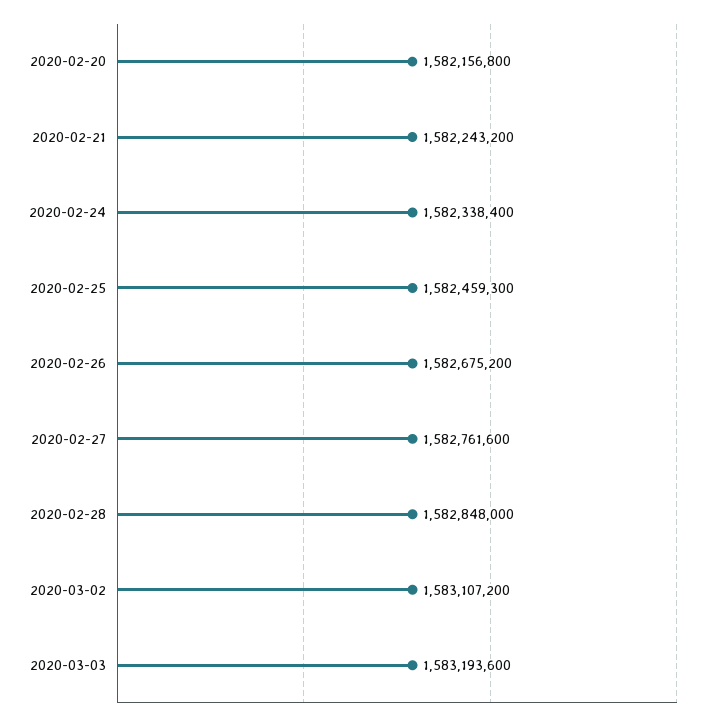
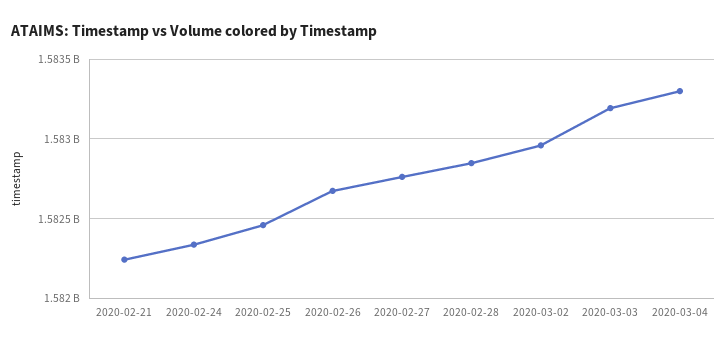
2020-02-20: 1582156800 -> none
2020-03-02: 1583107200 -> 1582950000
2020-03-04: none -> 1583300000

